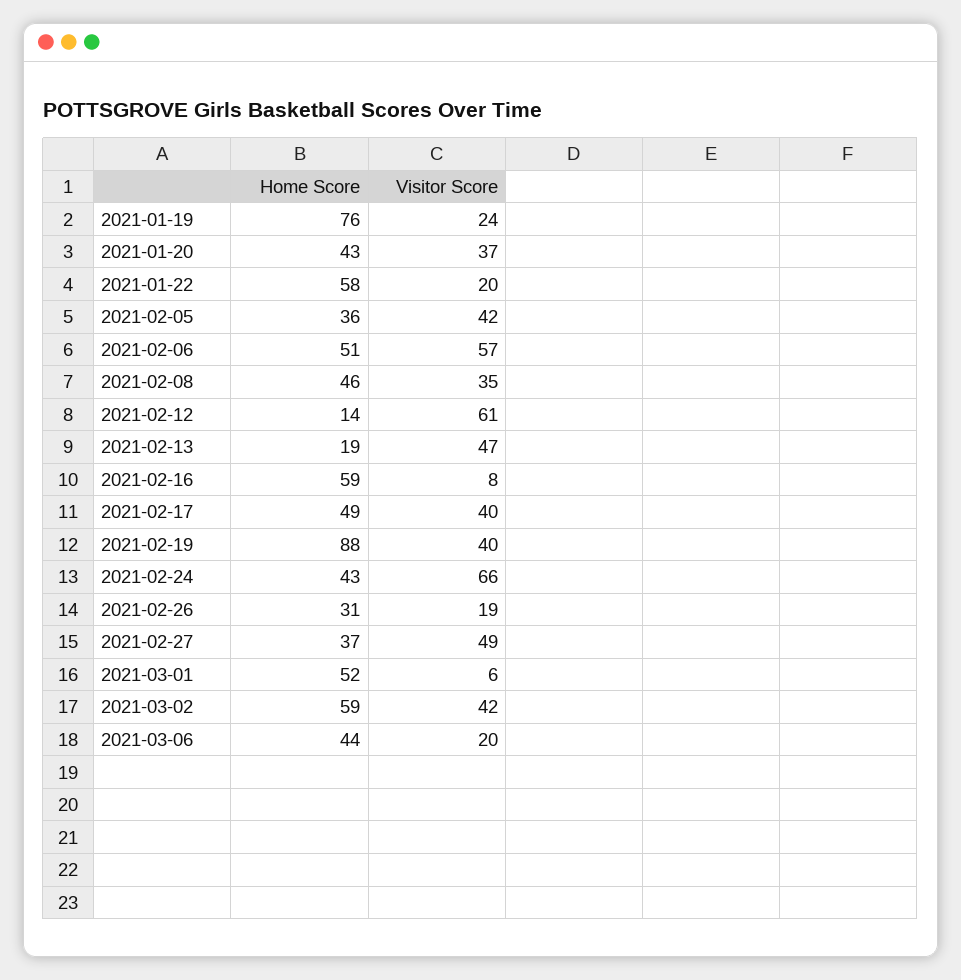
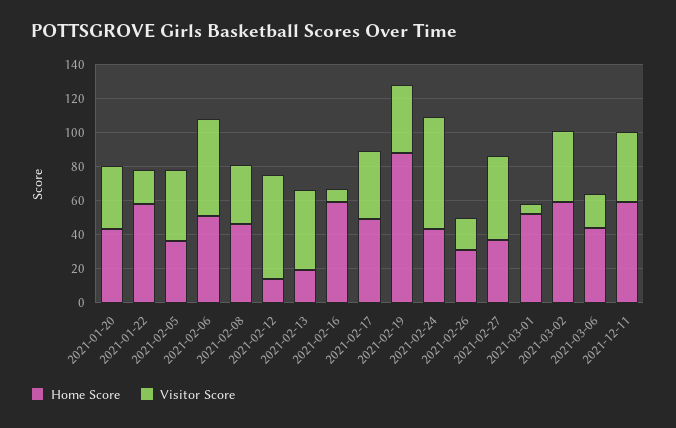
Home Score, 2021-01-19: 76 -> none
Visitor Score, 2021-01-19: 24 -> none
Home Score, 2021-12-11: none -> 60
Visitor Score, 2021-12-11: none -> 40

